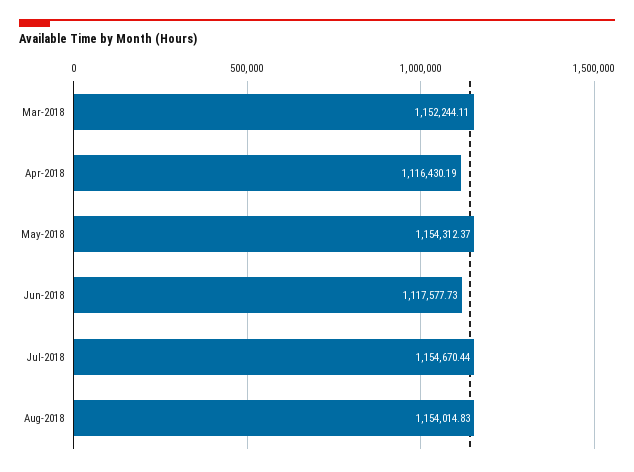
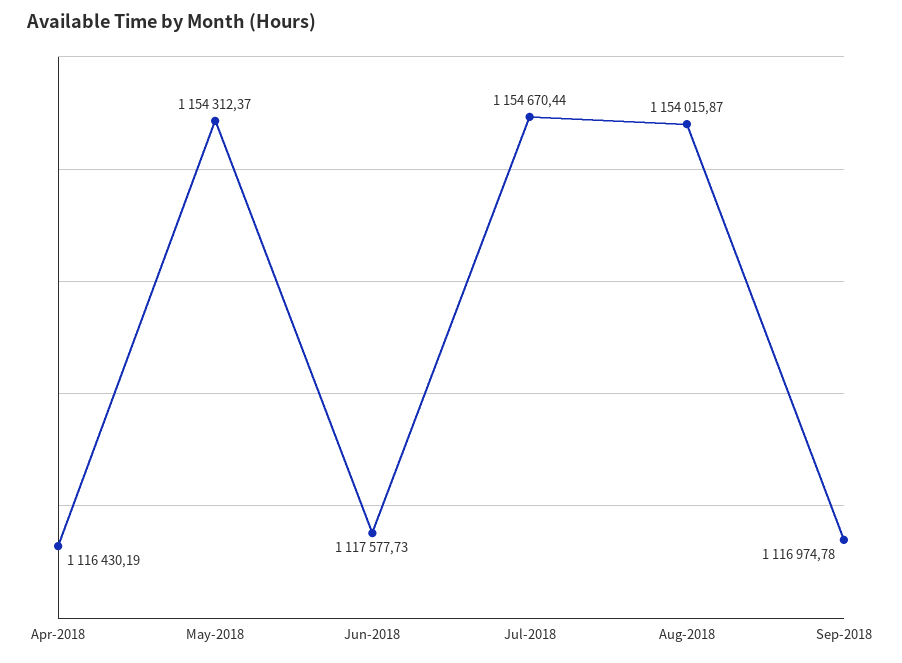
Mar-2018: 1152244.11 -> none
Aug-2018: 1154014.83 -> 1154015.87
Sep-2018: none -> 1116974.78

